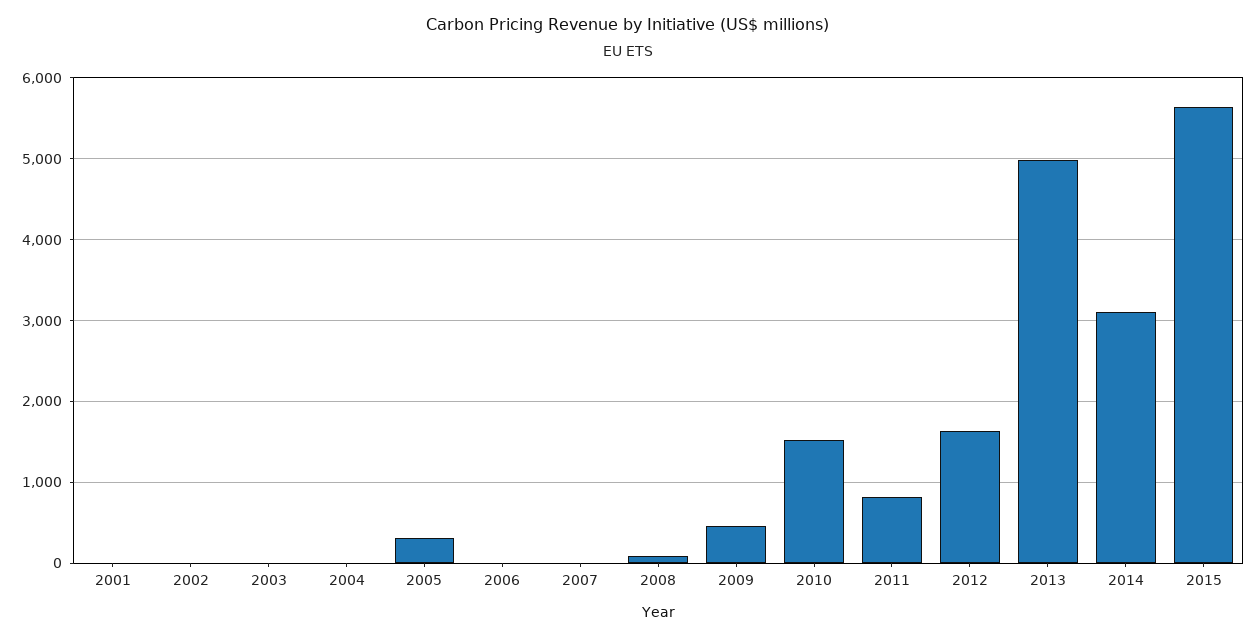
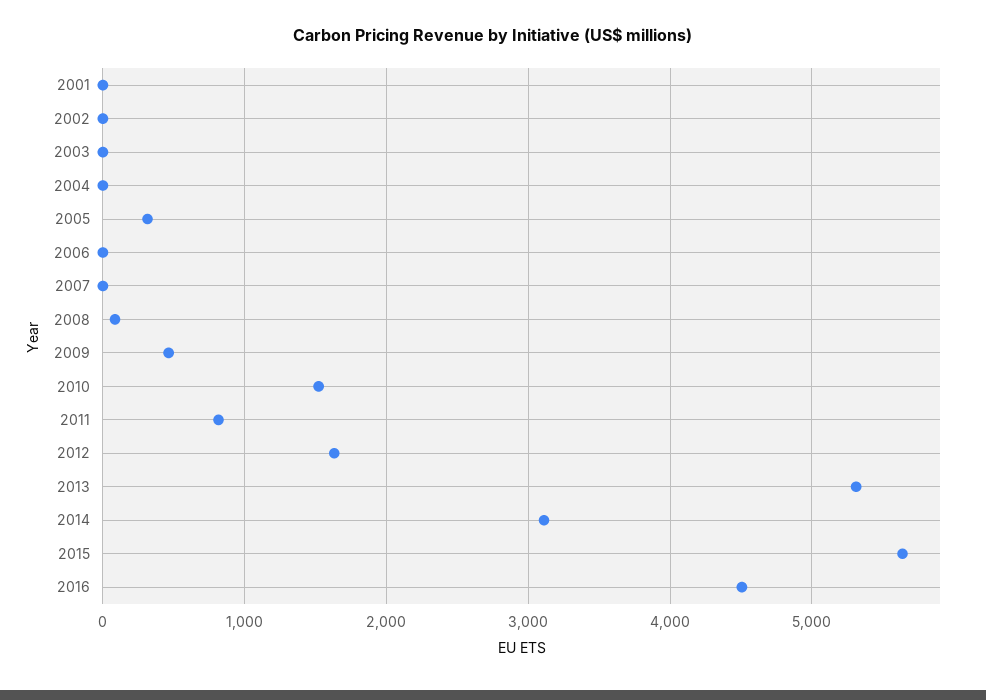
2013: 5000 -> 5300
2016: none -> 4500

